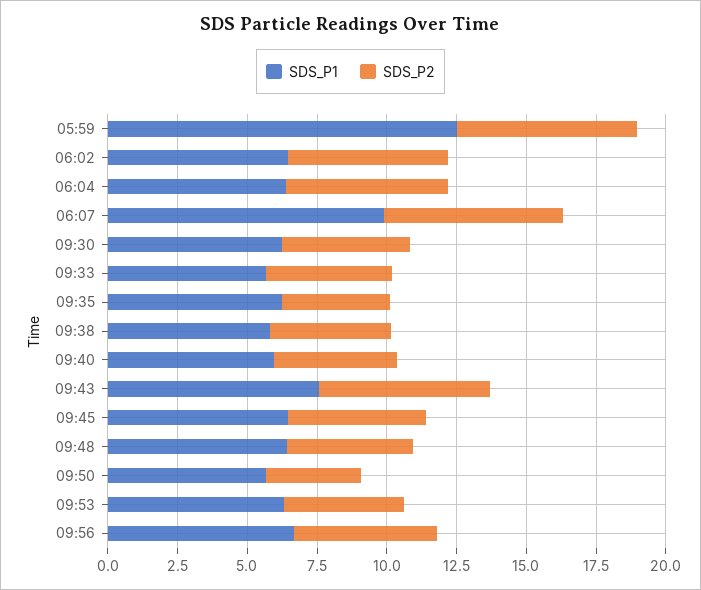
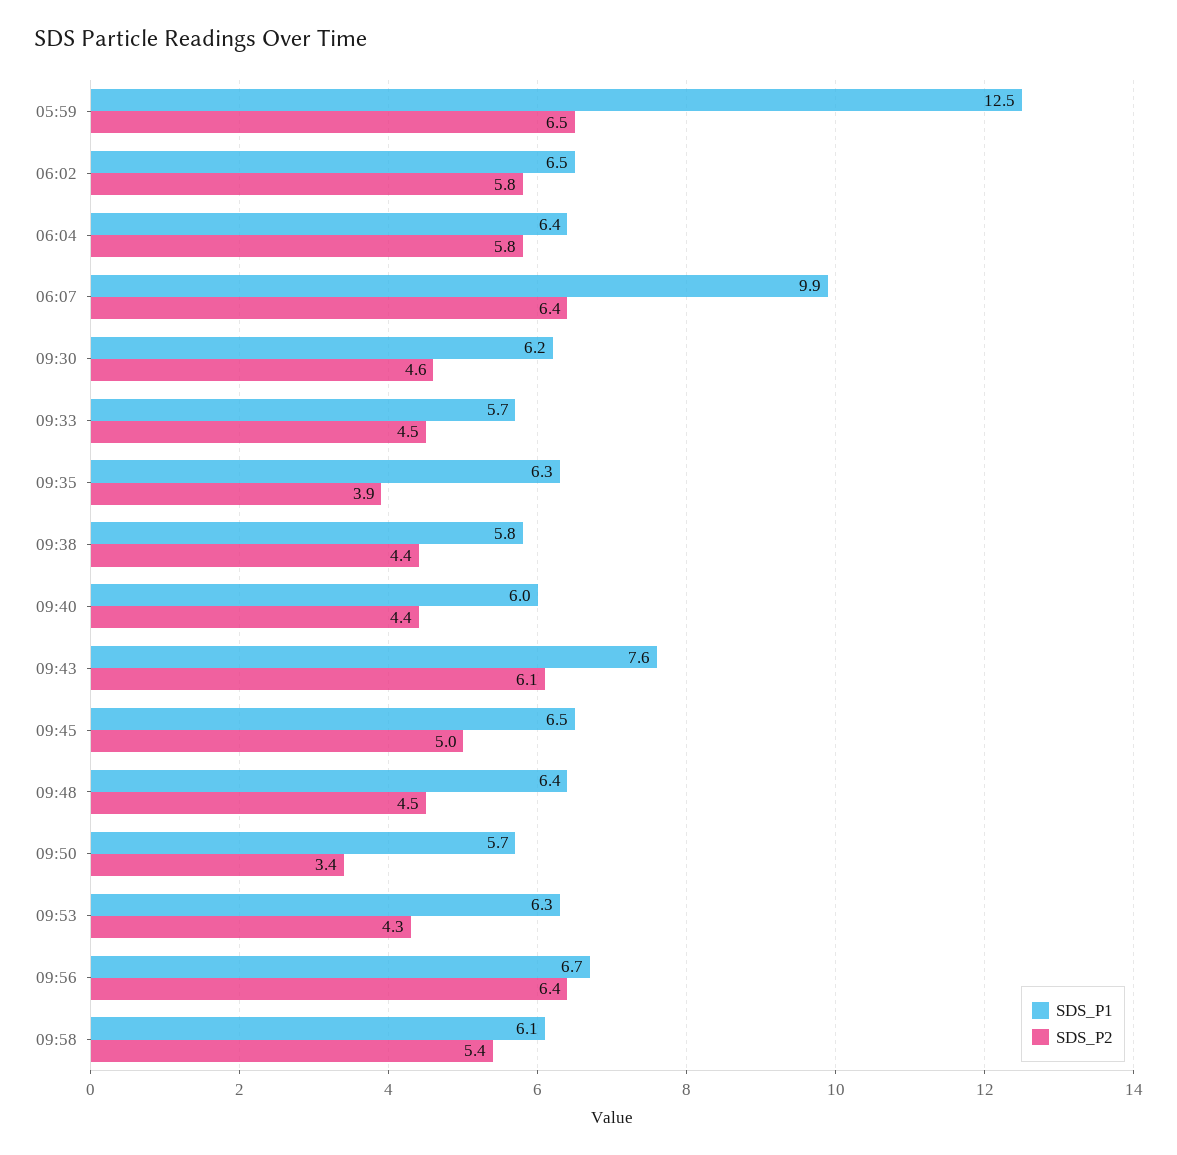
SDS_P2, 09:56: 5 -> 6.4
SDS_P1, 09:58: none -> 6.1
SDS_P2, 09:58: none -> 5.4

